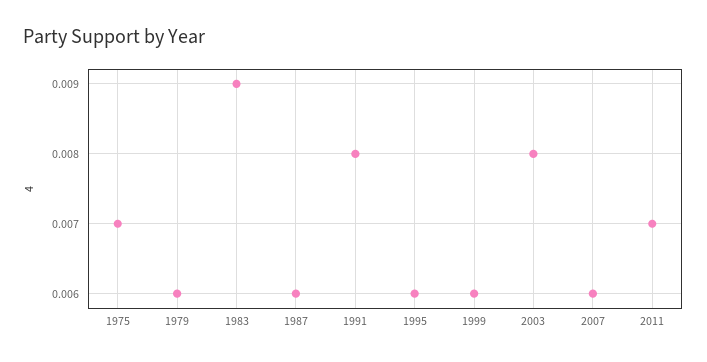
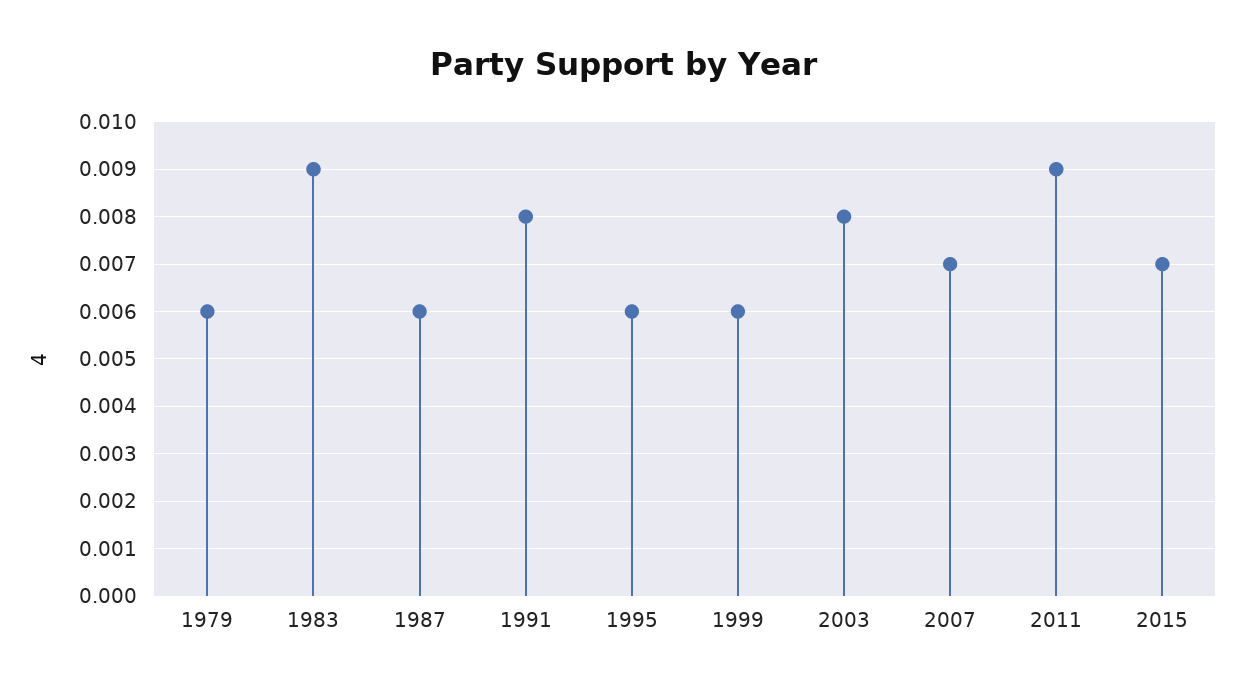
1975: 0.007 -> none
2007: 0.006 -> 0.007
2011: 0.007 -> 0.009
2015: none -> 0.007

